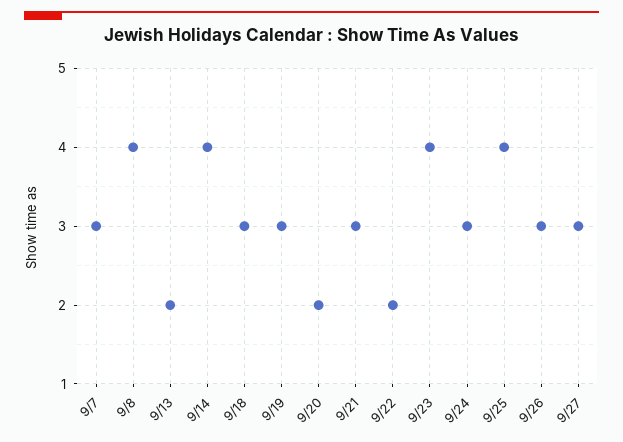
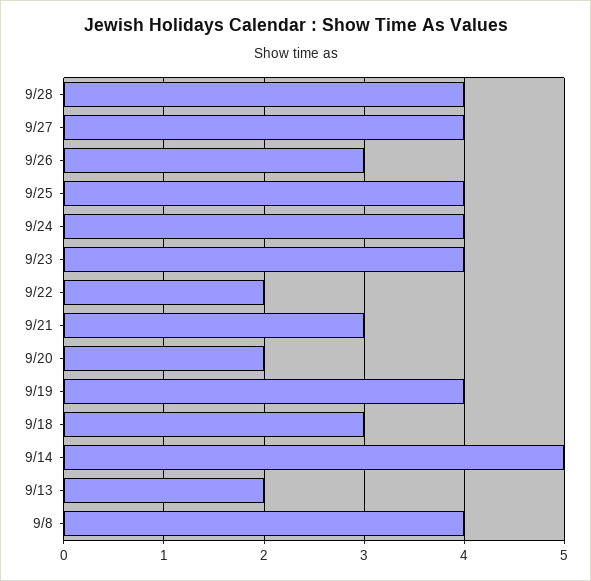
9/7: 3 -> none
9/14: 4 -> 5
9/19: 3 -> 4
9/24: 3 -> 4
9/27: 3 -> 4
9/28: none -> 4

